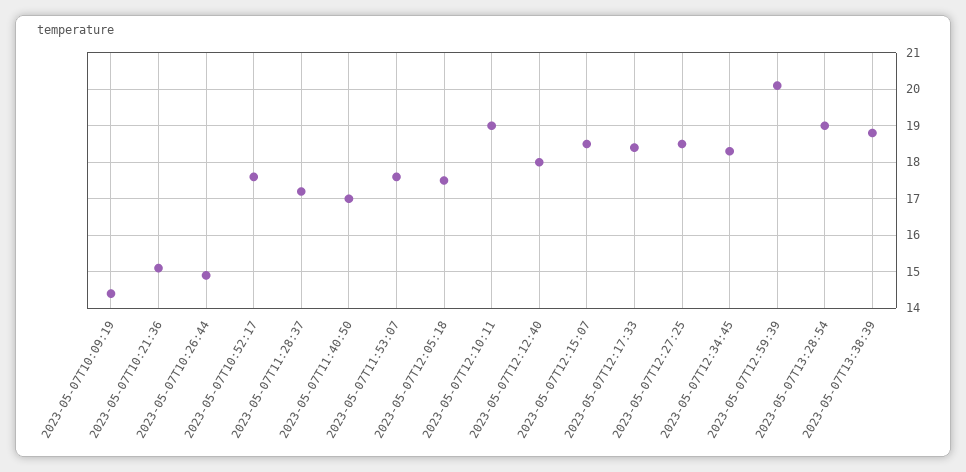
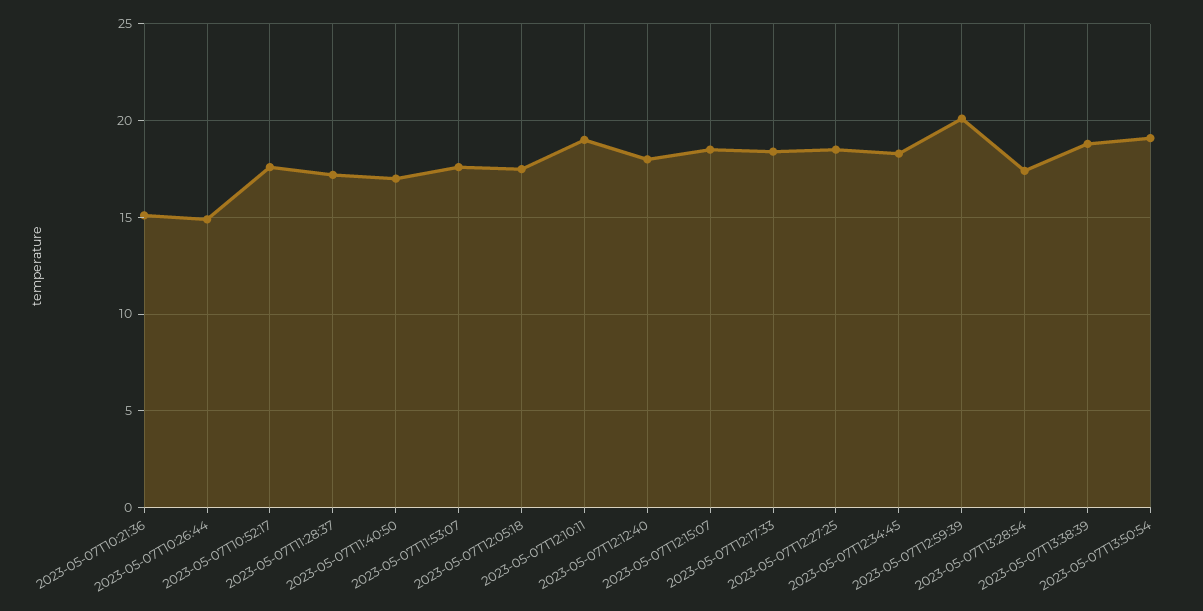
2023-05-07T10:09:19: 14.5 -> none
2023-05-07T13:28:54: 19 -> 17.5
2023-05-07T13:50:54: none -> 19

